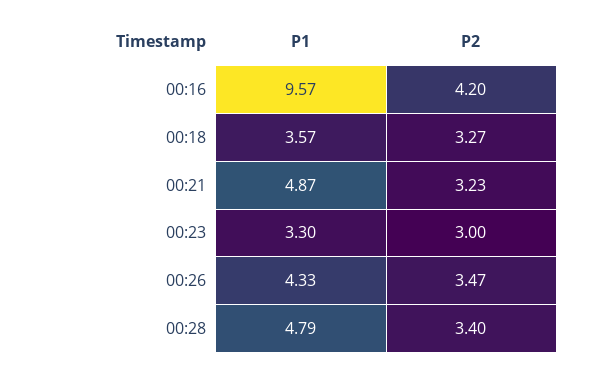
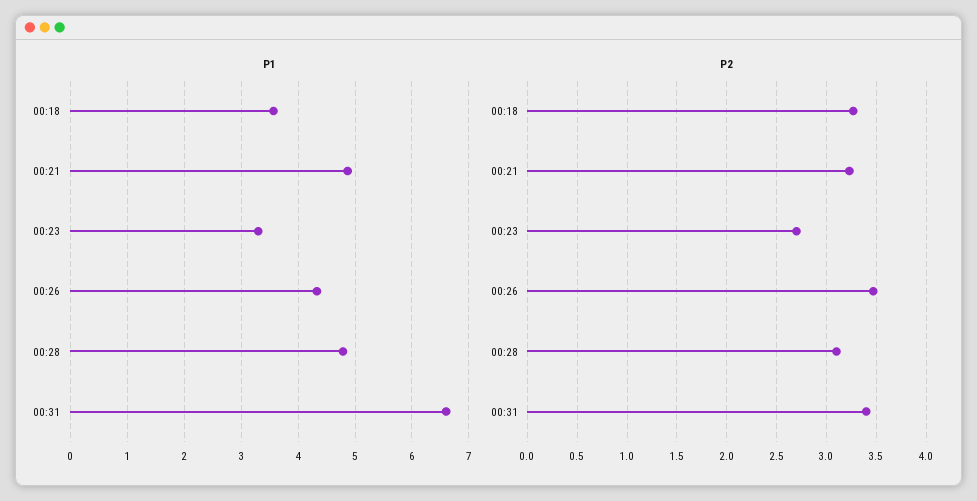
P1, 00:16: 9.57 -> none
P2, 00:16: 4.2 -> none
P2, 00:23: 3 -> 2.7
P2, 00:28: 3.4 -> 3.1
P1, 00:31: none -> 6.6
P2, 00:31: none -> 3.4

